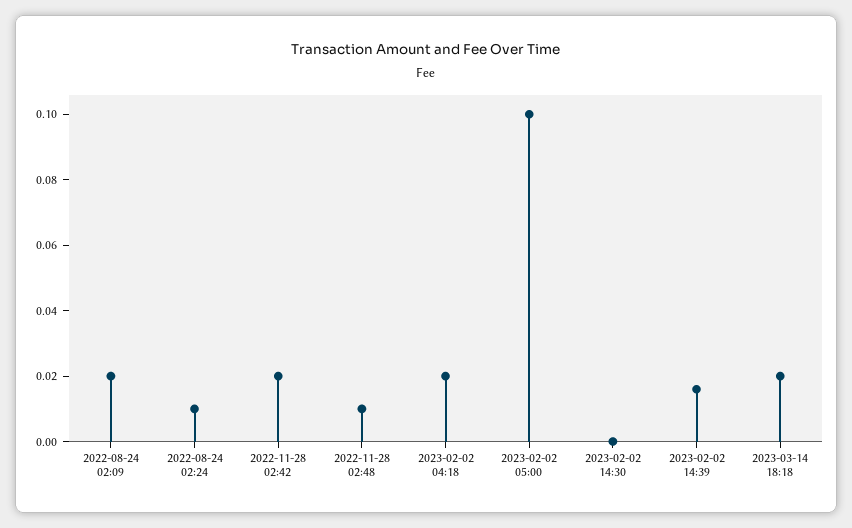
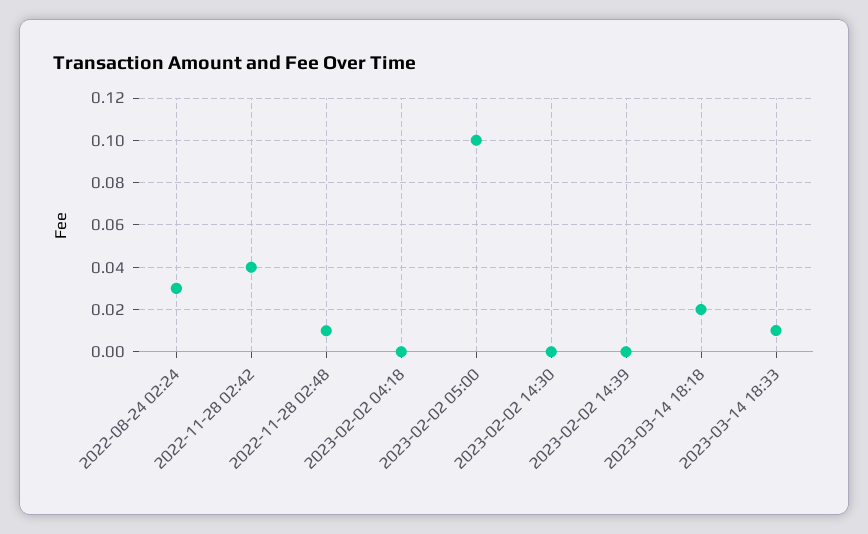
2022-08-24 02:09: 0.02 -> none
2022-08-24 02:24: 0.01 -> 0.03
2022-11-28 02:42: 0.02 -> 0.04
2023-02-02 04:18: 0.02 -> 0
2023-02-02 14:39: 0.015 -> 0
2023-03-14 18:33: none -> 0.01

